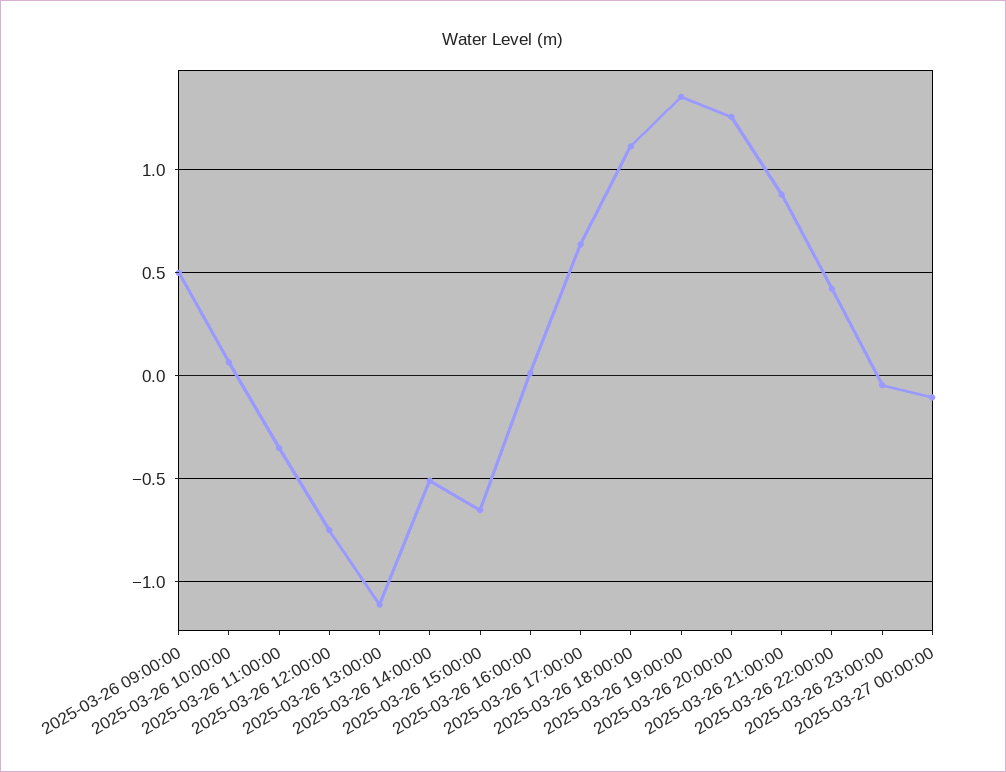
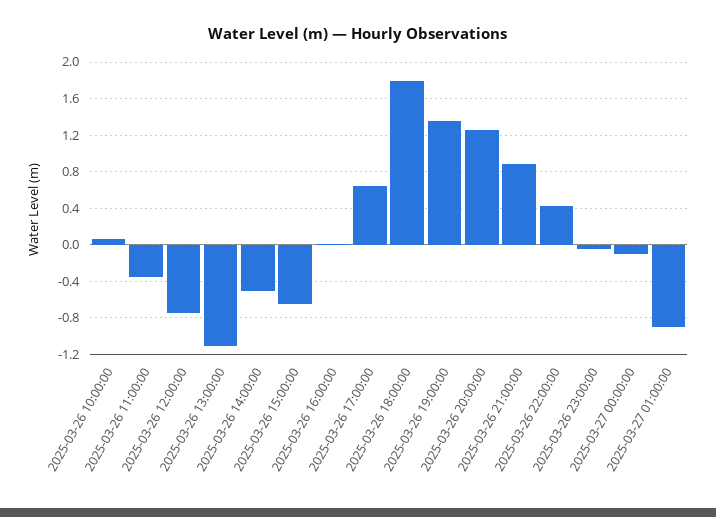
2025-03-26 09:00:00: 0.5 -> none
2025-03-26 18:00:00: 1.1 -> 1.8
2025-03-27 01:00:00: none -> -0.9

